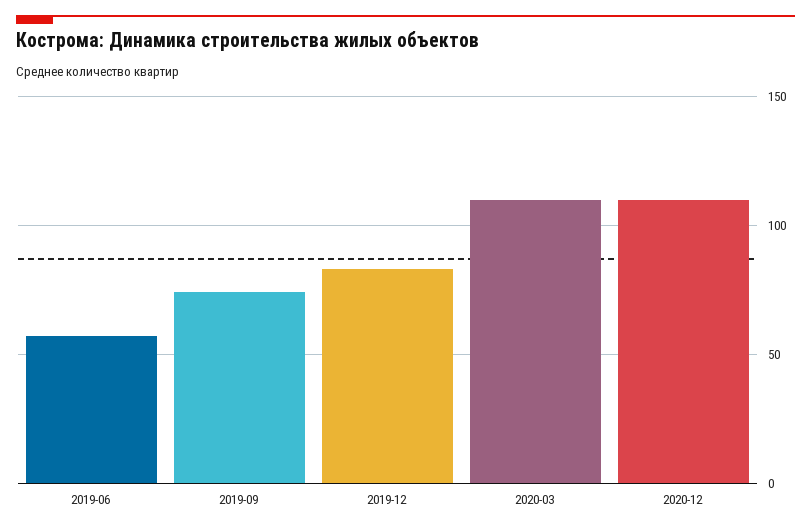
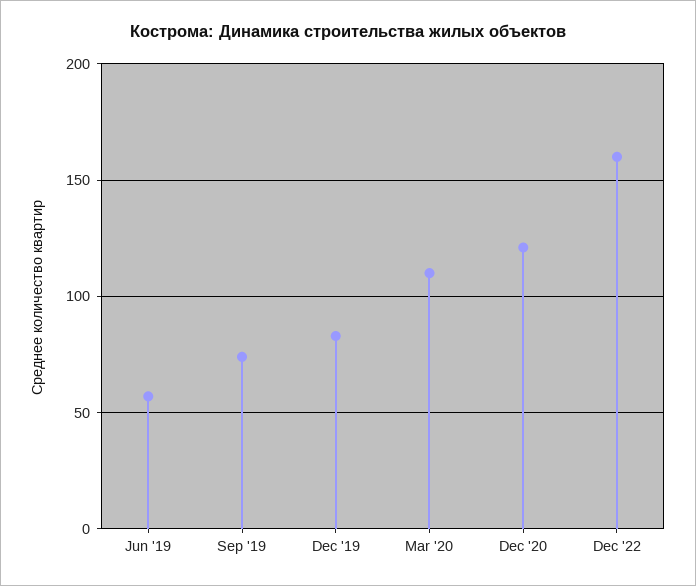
2020-12: 110 -> 120
Dec '22: none -> 160

